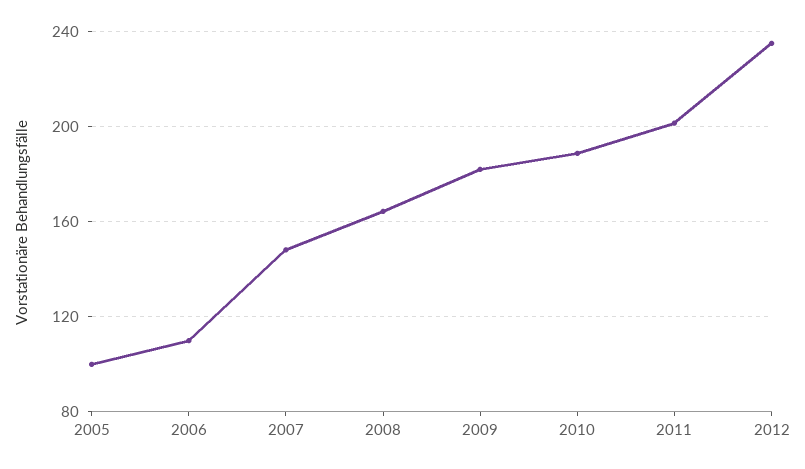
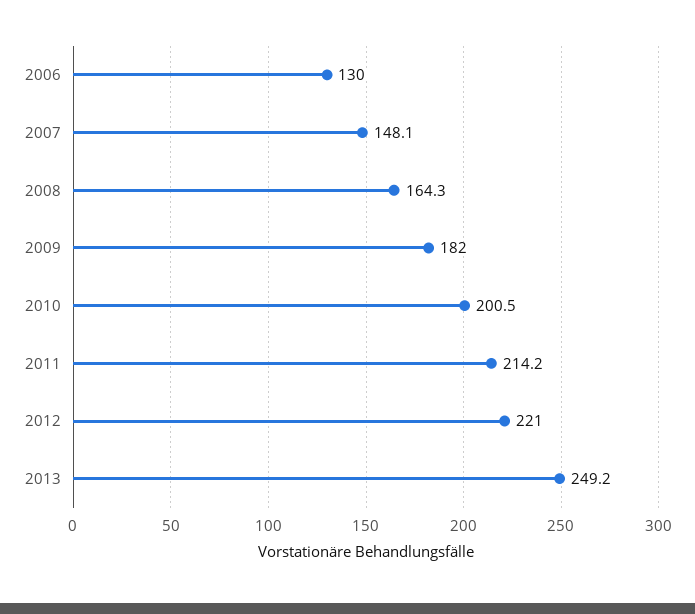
2005: 100 -> none
2006: 110 -> 130
2010: 190 -> 200.5
2011: 200 -> 214.2
2012: 235 -> 221
2013: none -> 249.2

